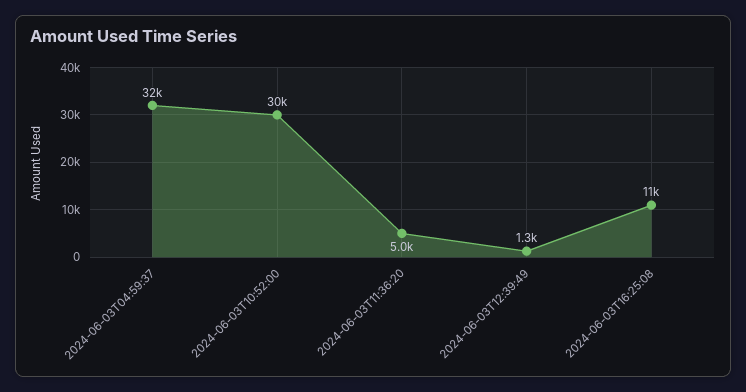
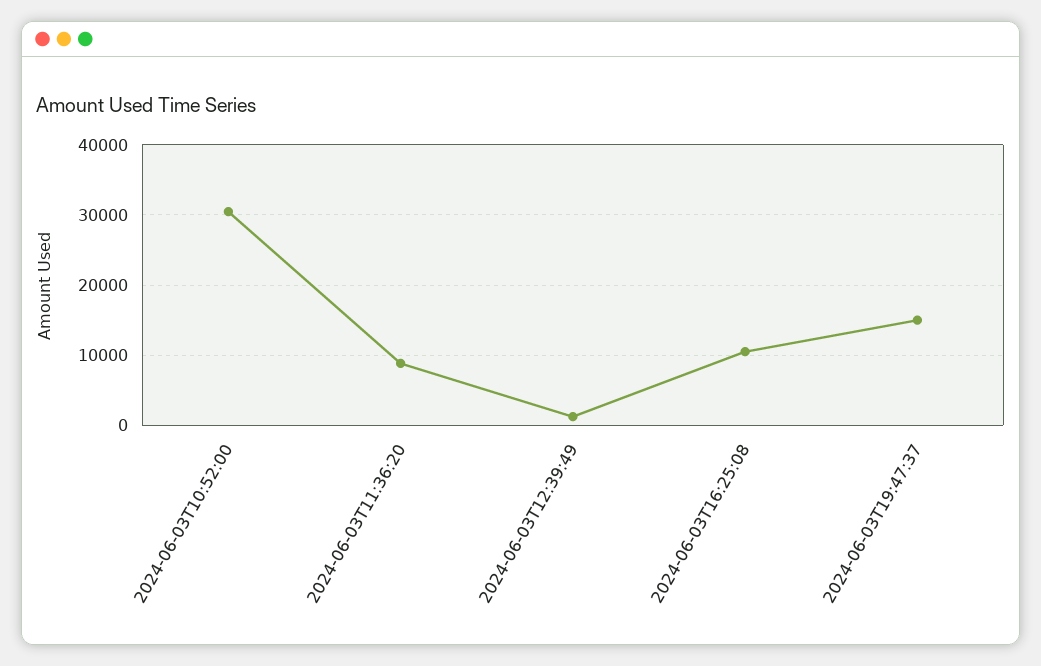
2024-06-03T04:59:37: 32000 -> none
2024-06-03T11:36:20: 5000 -> 9000
2024-06-03T19:47:37: none -> 15000

